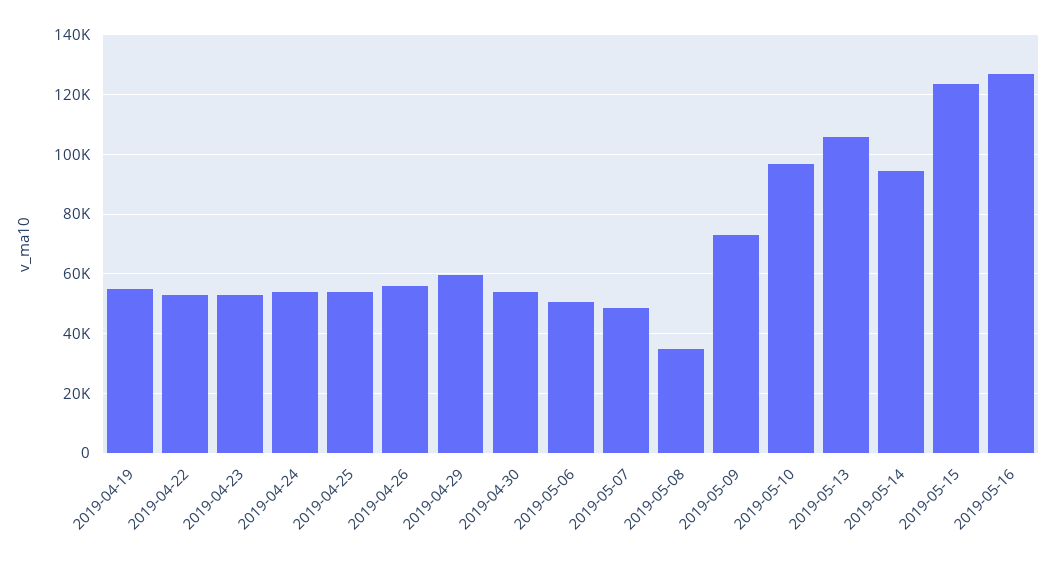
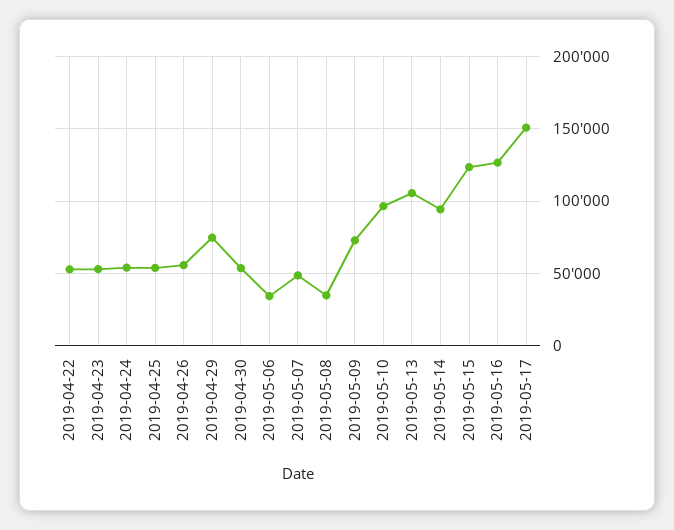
2019-04-19: 55000 -> none
2019-04-29: 60000 -> 75000
2019-05-06: 50000 -> 35000
2019-05-17: none -> 150000

